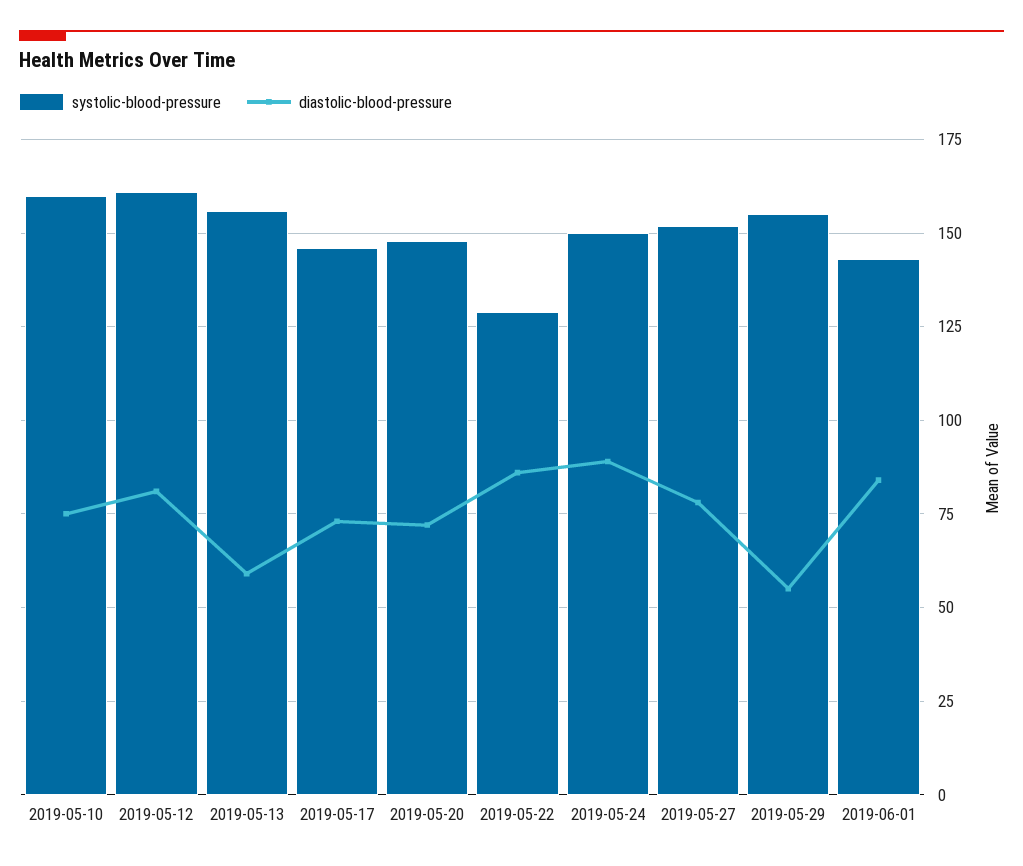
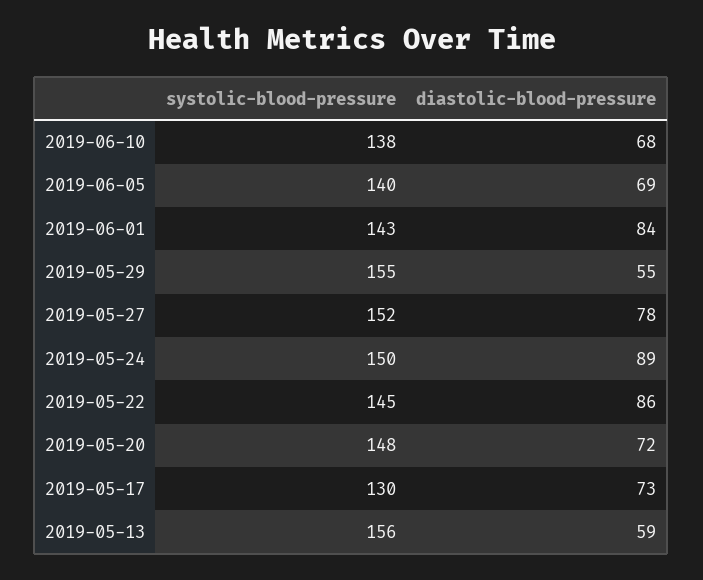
systolic-blood-pressure, 2019-05-10: 160 -> none
diastolic-blood-pressure, 2019-05-10: 75 -> none
systolic-blood-pressure, 2019-05-12: 160 -> none
diastolic-blood-pressure, 2019-05-12: 80 -> none
systolic-blood-pressure, 2019-05-17: 145 -> 130
systolic-blood-pressure, 2019-05-22: 130 -> 145
systolic-blood-pressure, 2019-06-10: none -> 138
diastolic-blood-pressure, 2019-06-10: none -> 68
systolic-blood-pressure, 2019-06-05: none -> 140
diastolic-blood-pressure, 2019-06-05: none -> 69

